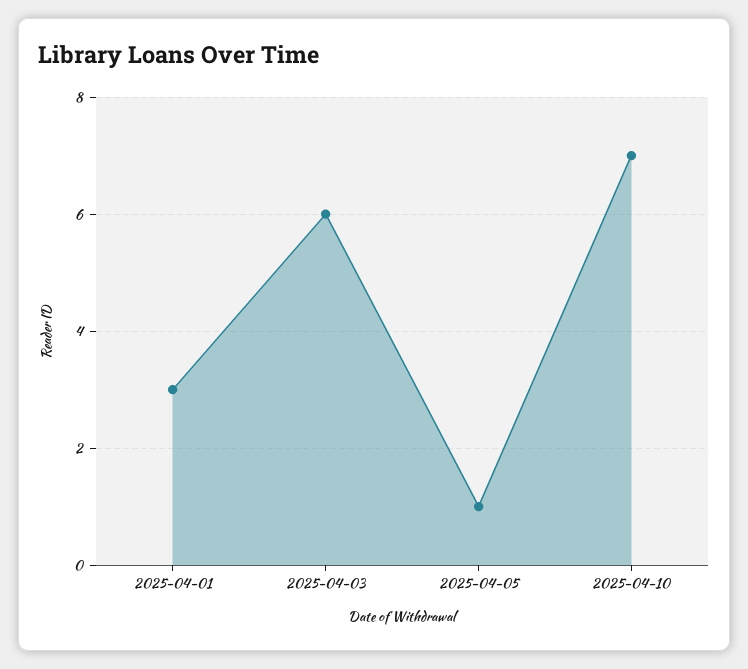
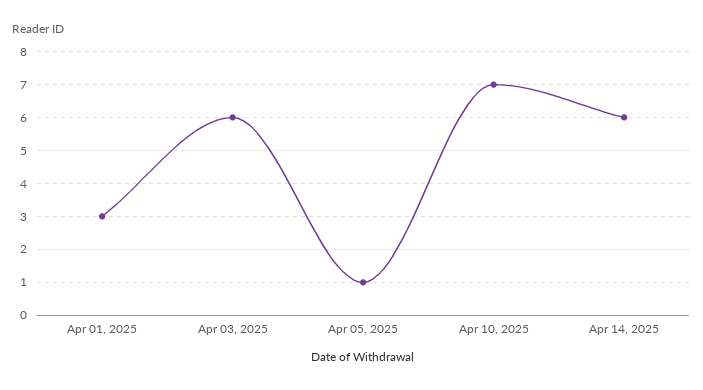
Apr 14, 2025: none -> 6

